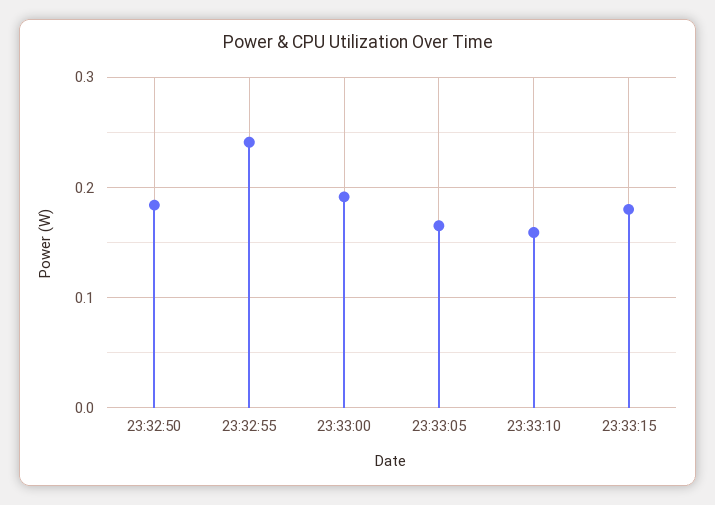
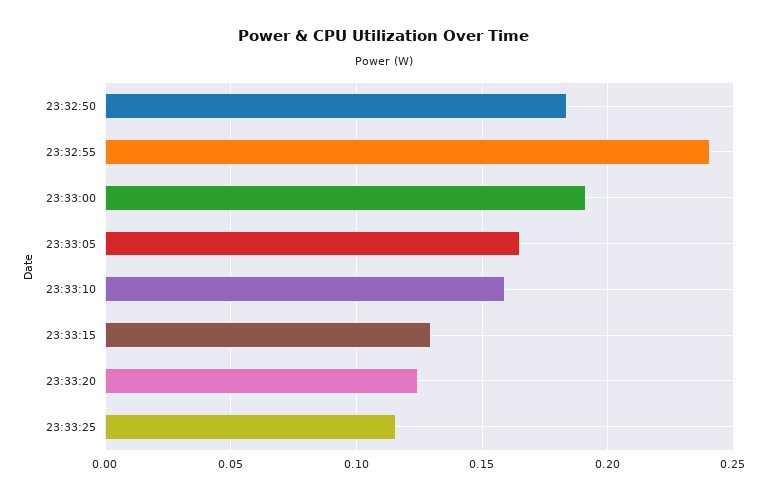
23:33:15: 0.18 -> 0.13
23:33:20: none -> 0.125
23:33:25: none -> 0.115

